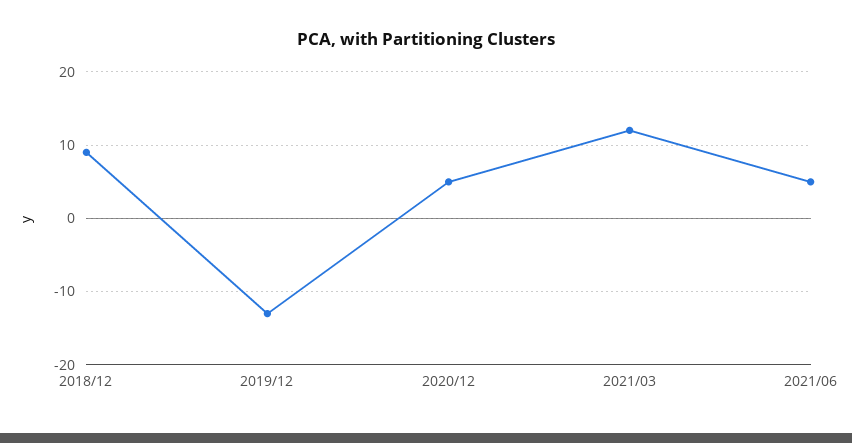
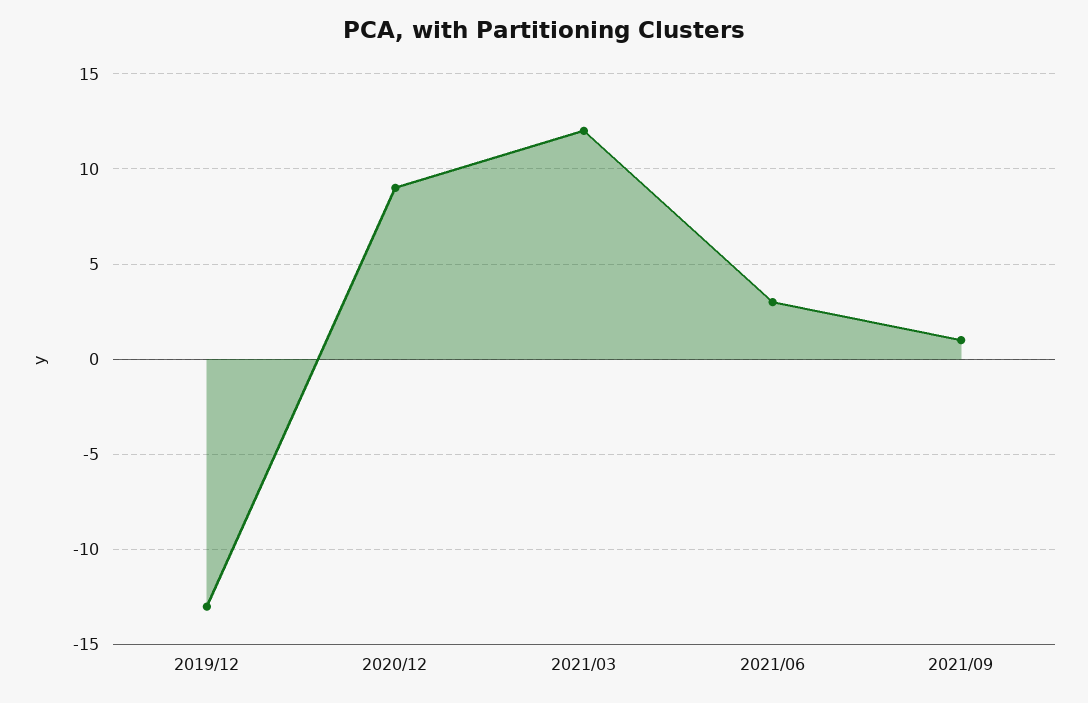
2018/12: 9 -> none
2020/12: 5 -> 9
2021/06: 5 -> 3
2021/09: none -> 1

